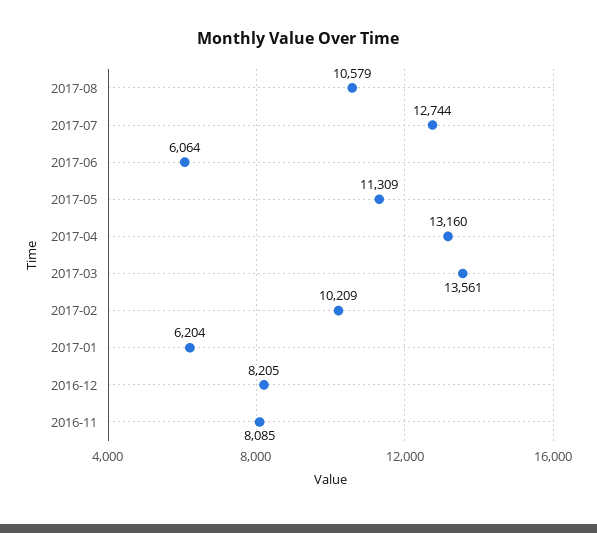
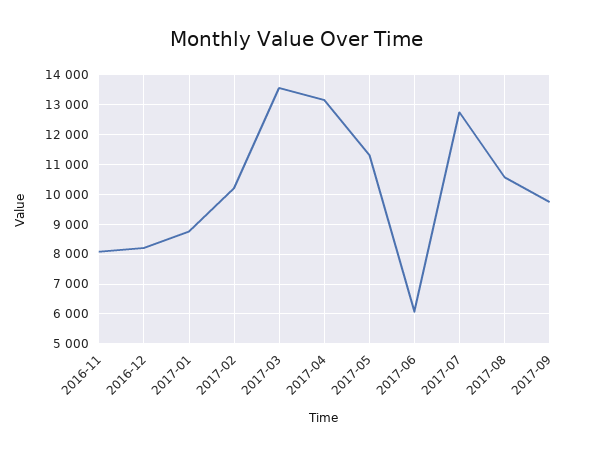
2017-01: 6204 -> 8750
2017-09: none -> 9750

